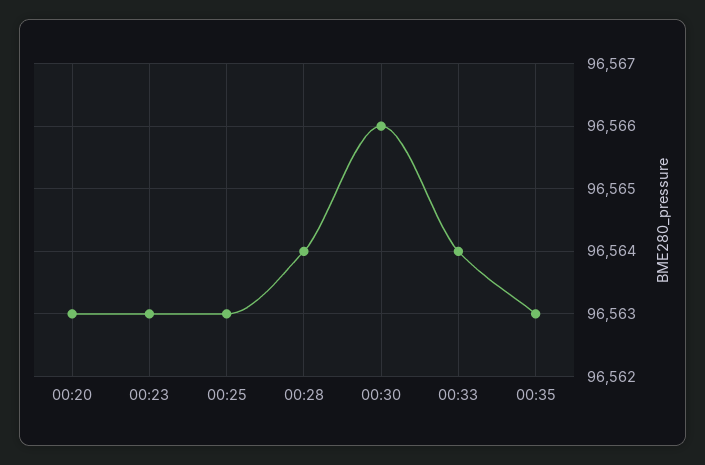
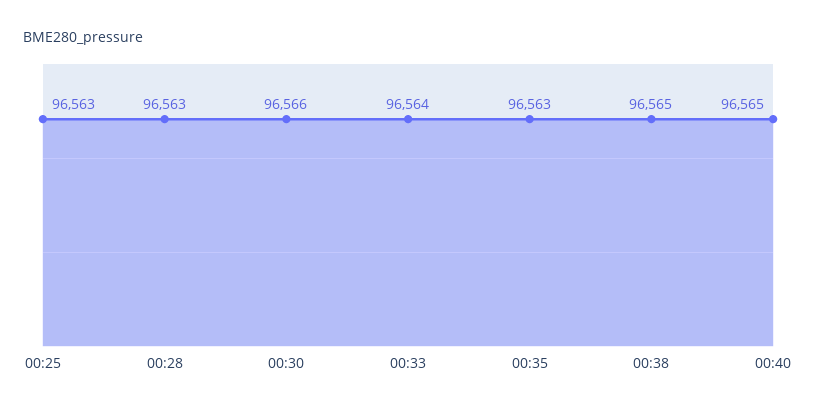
00:20: 96563 -> none
00:23: 96563 -> none
00:28: 96564 -> 96563
00:38: none -> 96565
00:40: none -> 96565

